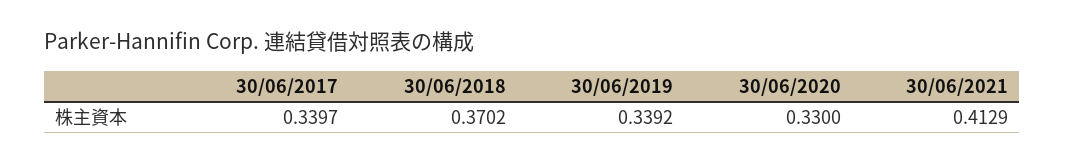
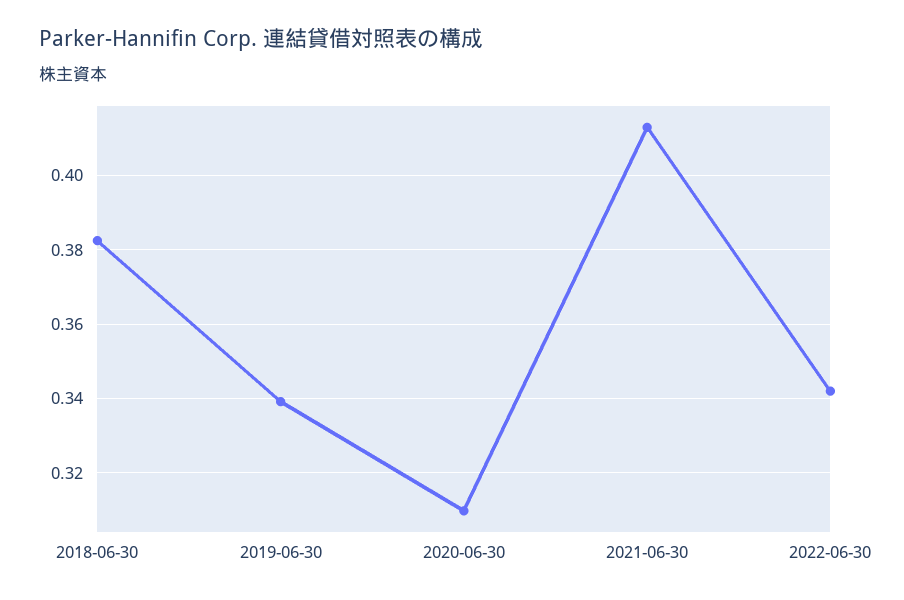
30/06/2017: 0.3397 -> none
30/06/2018: 0.3702 -> 0.382
30/06/2020: 0.33 -> 0.31
2022-06-30: none -> 0.342

